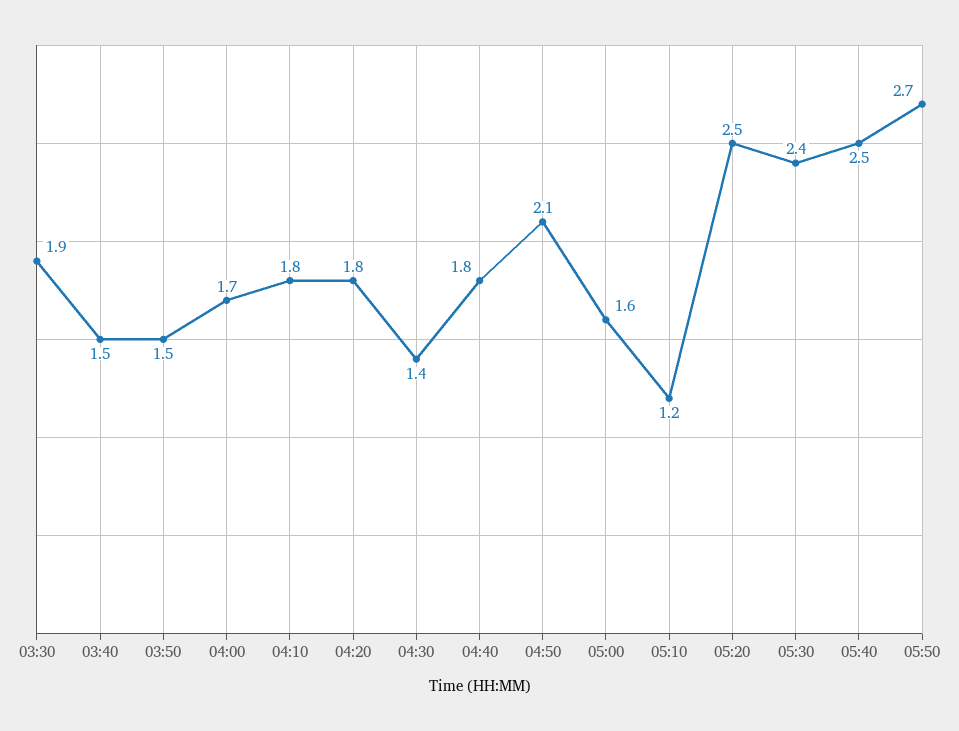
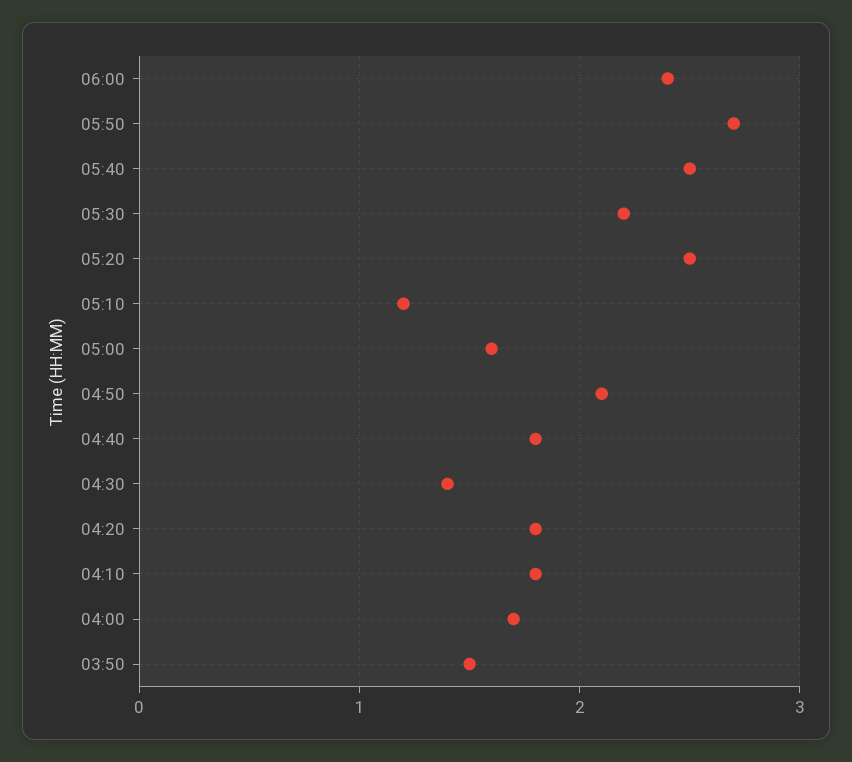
03:30: 1.9 -> none
03:40: 1.5 -> none
05:30: 2.4 -> 2.2
06:00: none -> 2.4

